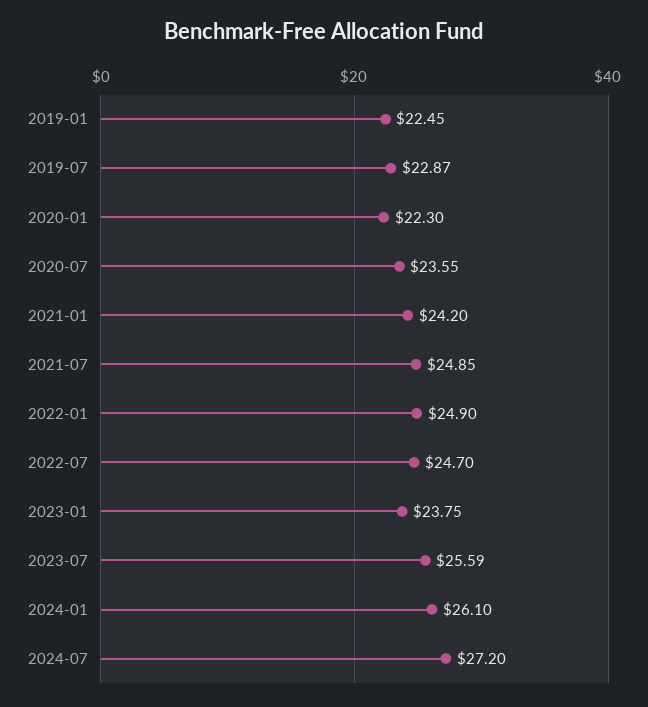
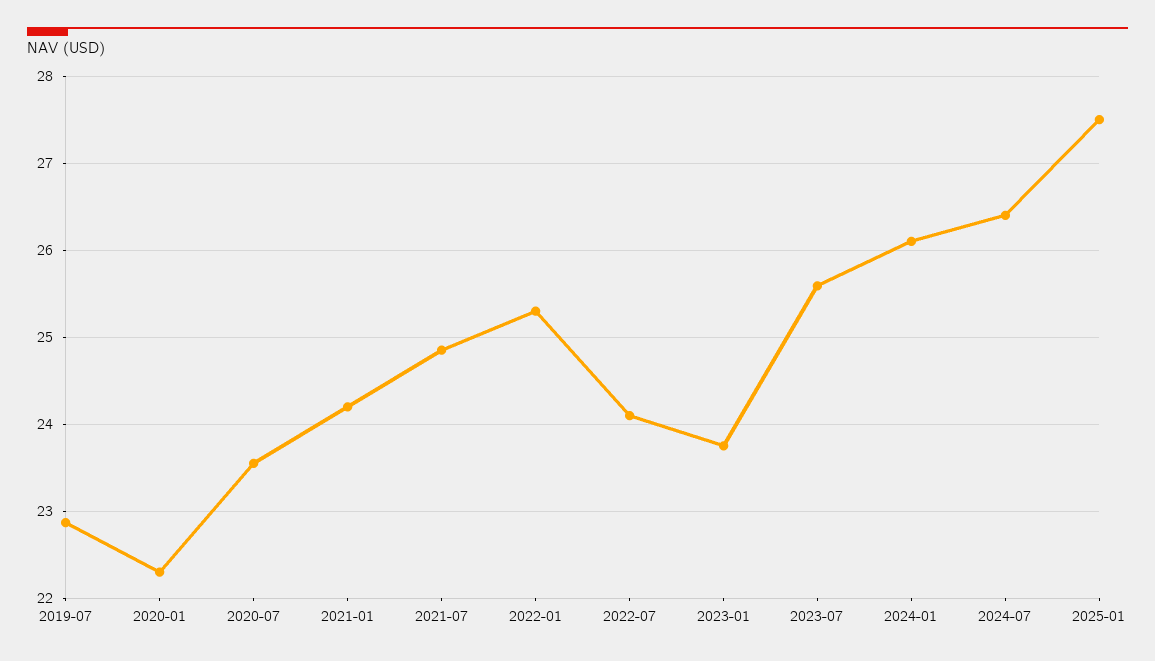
2019-01: 22.45 -> none
2022-01: 24.9 -> 25.3
2022-07: 24.7 -> 24.1
2024-07: 27.2 -> 26.4
2025-01: none -> 27.5

